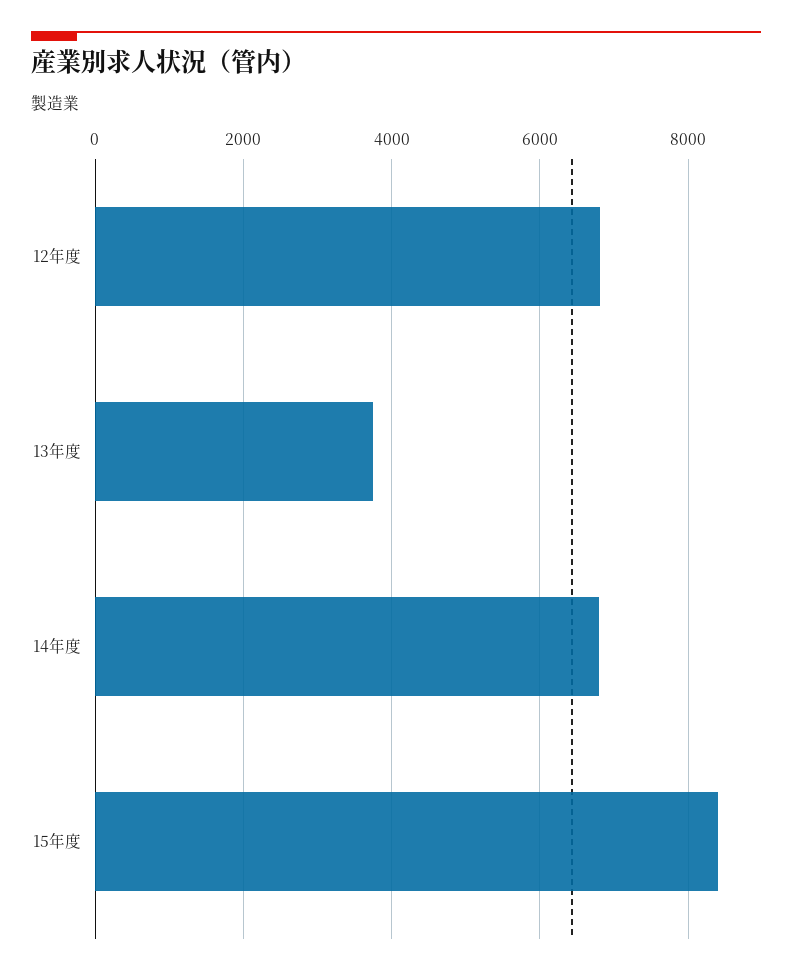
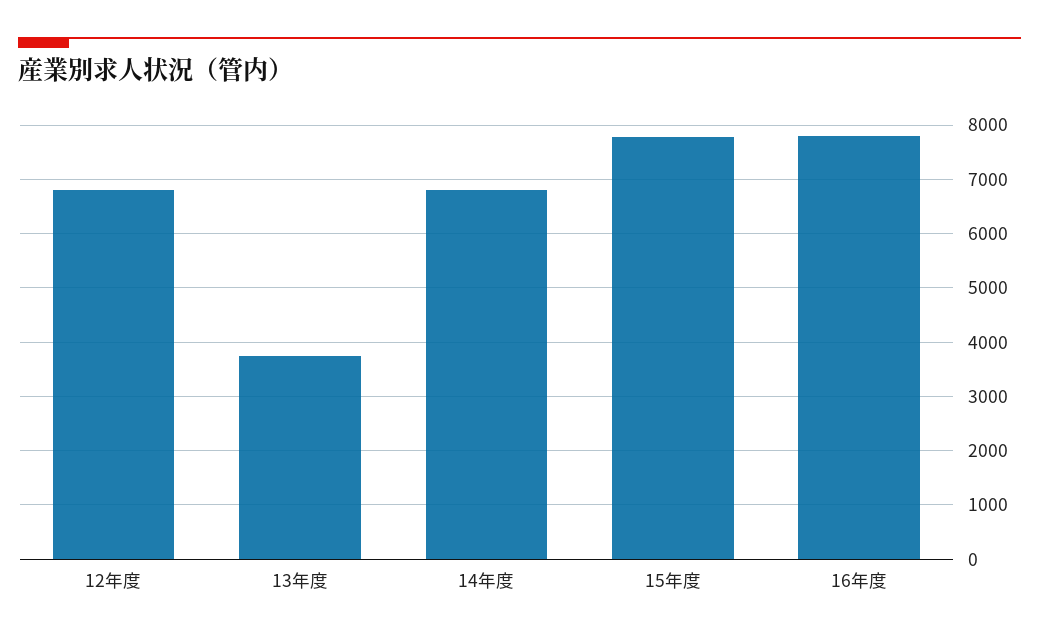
15年度: 8400 -> 7800
16年度: none -> 7800

